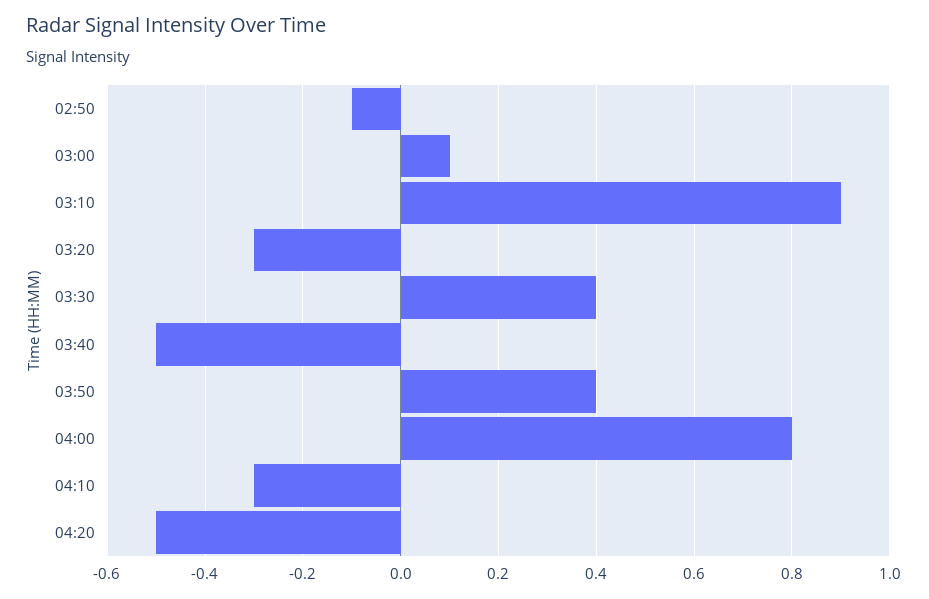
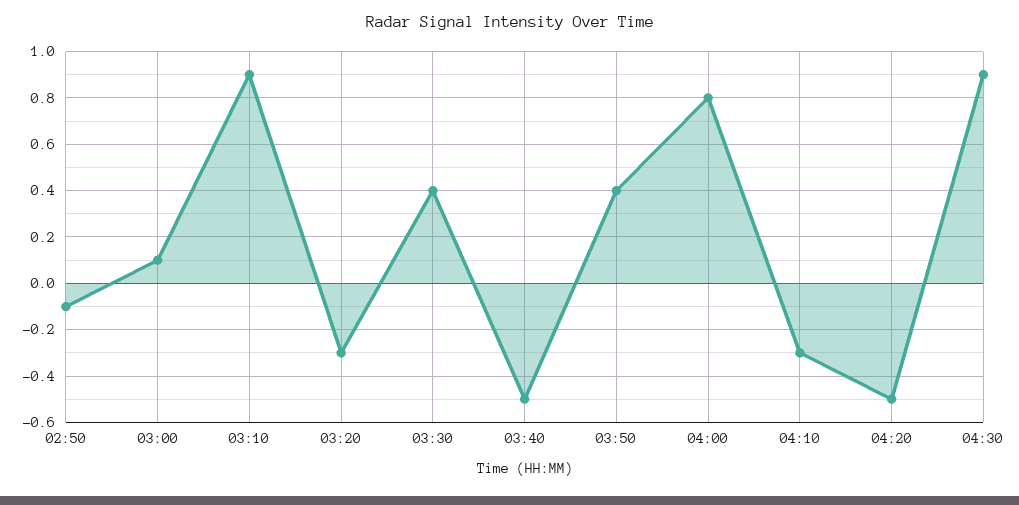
04:30: none -> 0.9

